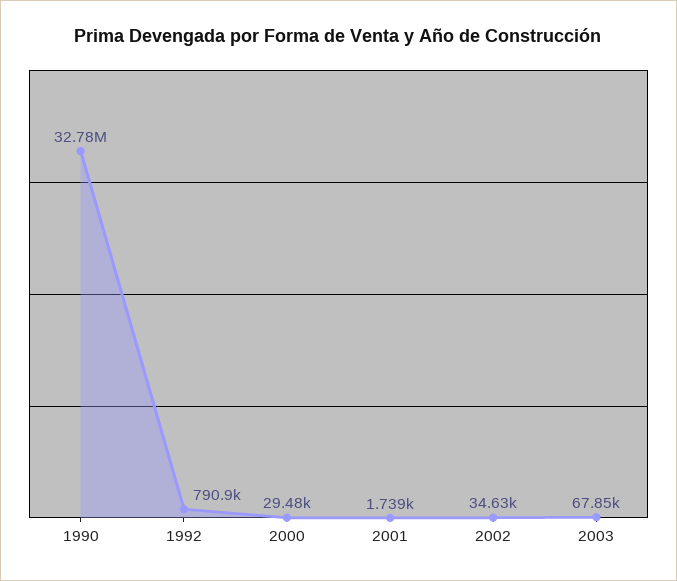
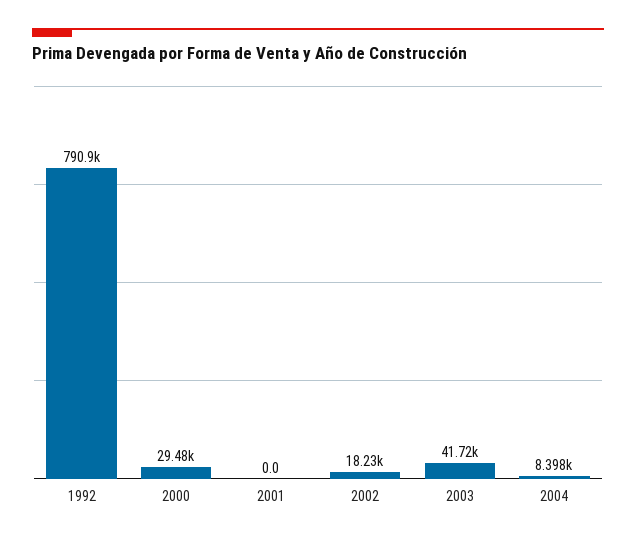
1990: 32780000 -> none
2001: 1739 -> 0
2002: 34630 -> 18230
2003: 67850 -> 41720
2004: none -> 8398

